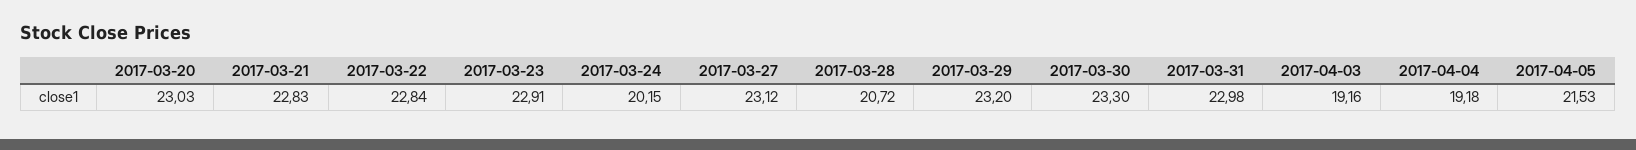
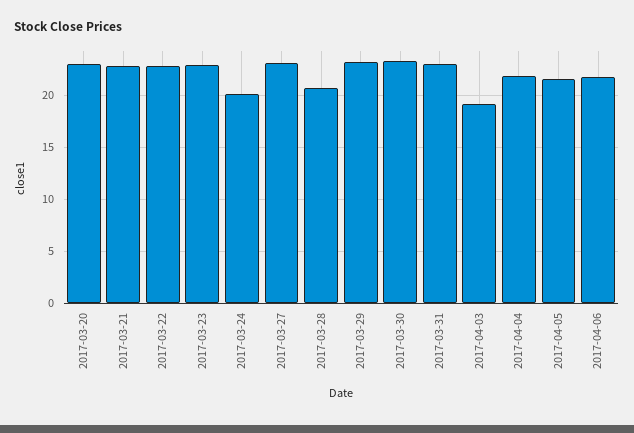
2017-04-04: 19.18 -> 22
2017-04-06: none -> 22

